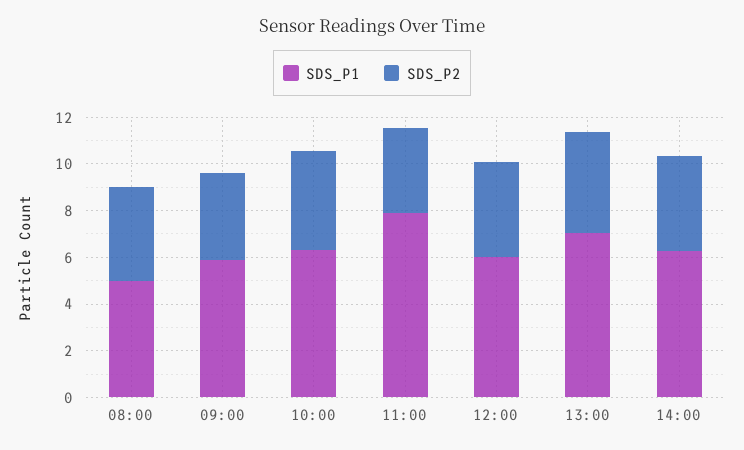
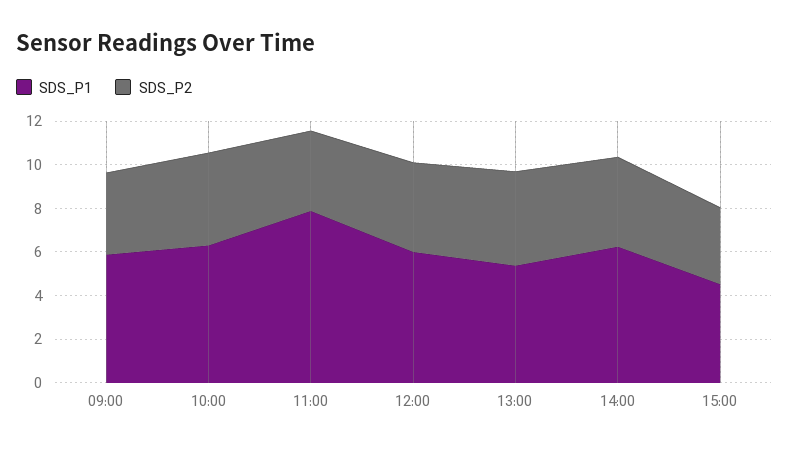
SDS_P1, 08:00: 5 -> none
SDS_P2, 08:00: 4 -> none
SDS_P1, 13:00: 7 -> 5.5
SDS_P1, 15:00: none -> 4.5
SDS_P2, 15:00: none -> 3.5

